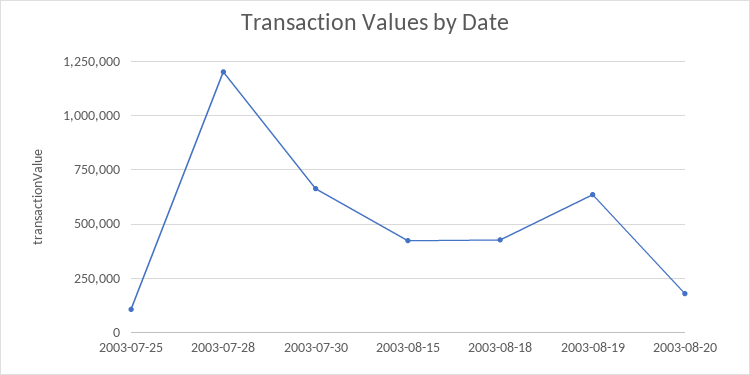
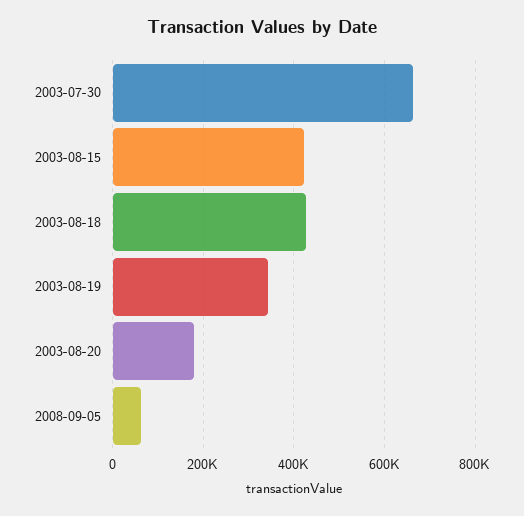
2003-07-25: 100000 -> none
2003-07-28: 1200000 -> none
2003-08-19: 650000 -> 340000
2008-09-05: none -> 60000

